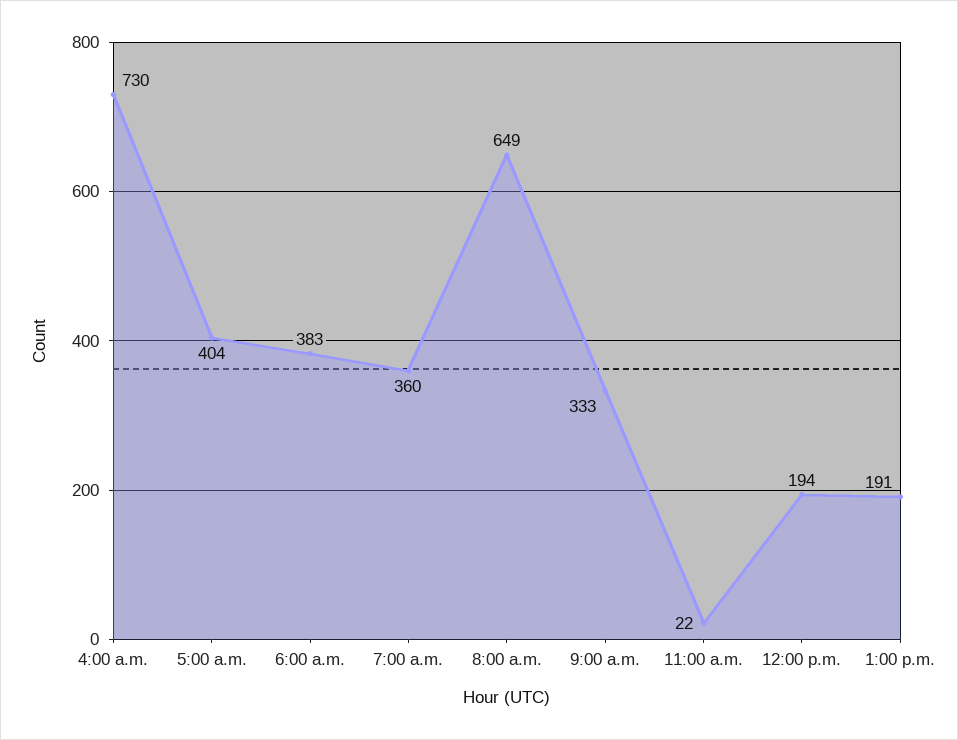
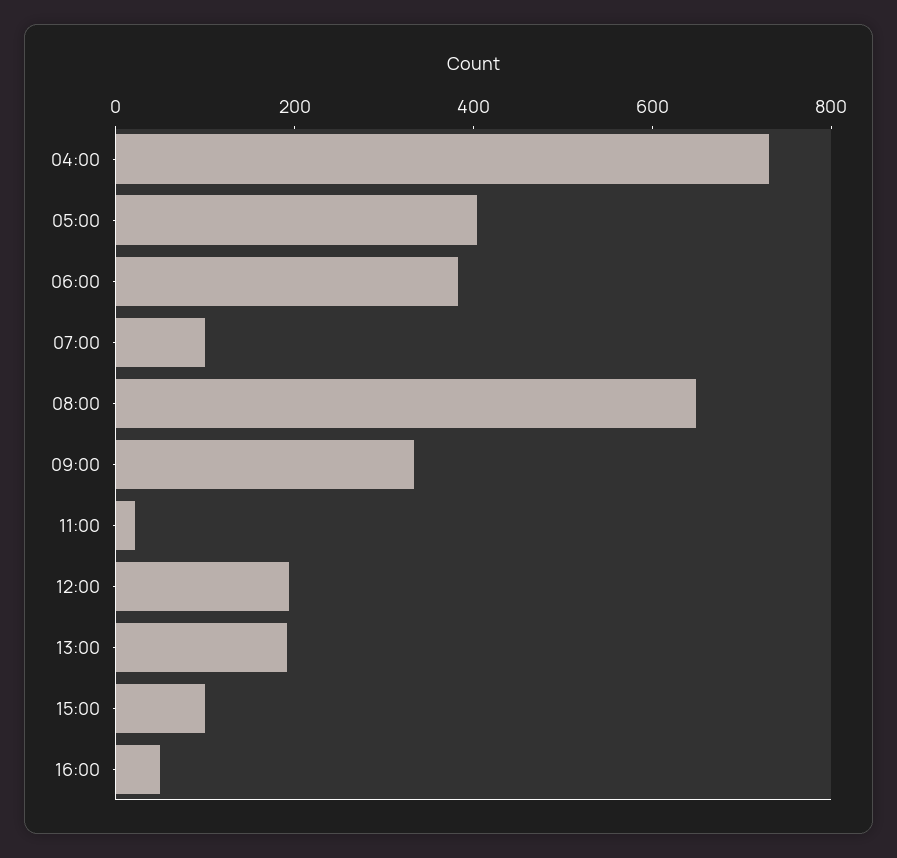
7:00 a.m.: 360 -> 100
15:00: none -> 100
16:00: none -> 50

